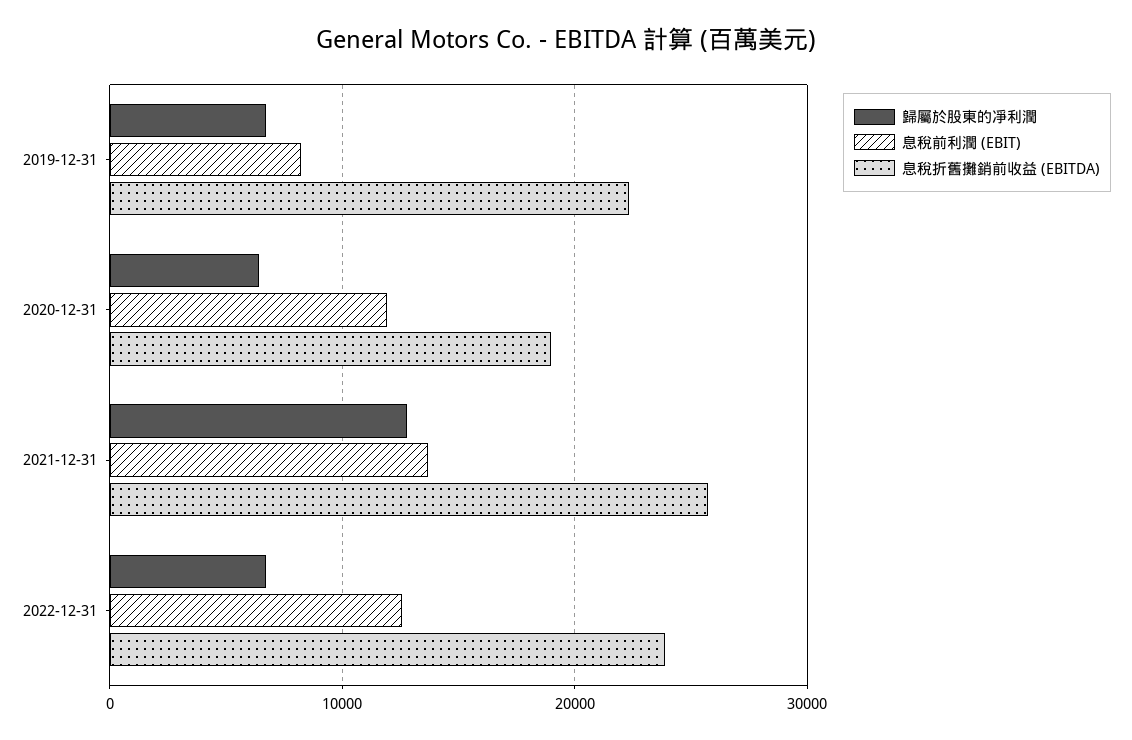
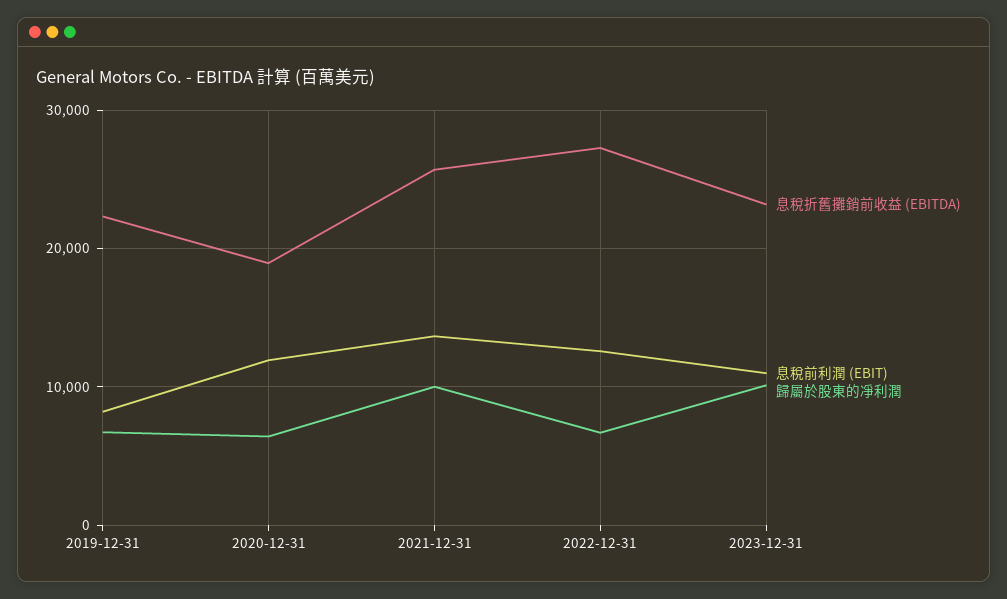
歸屬於股東的凈利潤, 2021-12-31: 13000 -> 10000
息稅折舊攤銷前收益 (EBITDA), 2022-12-31: 24000 -> 27000
息稅折舊攤銷前收益 (EBITDA), 2023-12-31: none -> 23000
息稅前利潤 (EBIT), 2023-12-31: none -> 11000
歸屬於股東的凈利潤, 2023-12-31: none -> 10000

